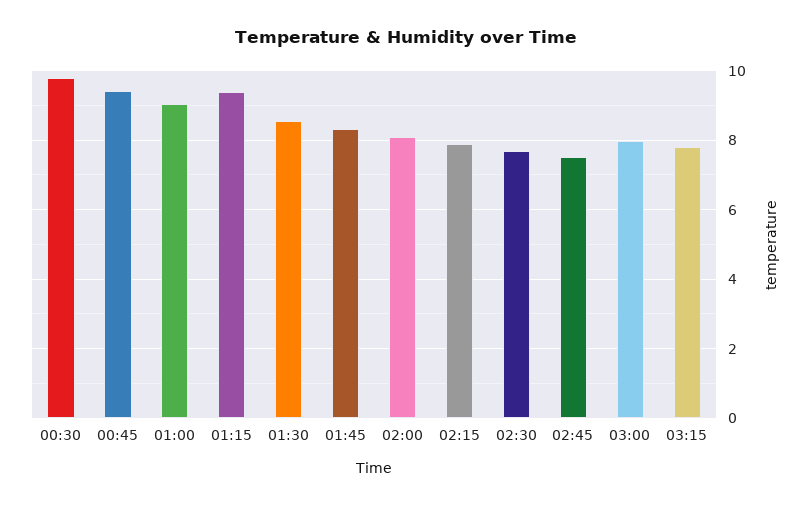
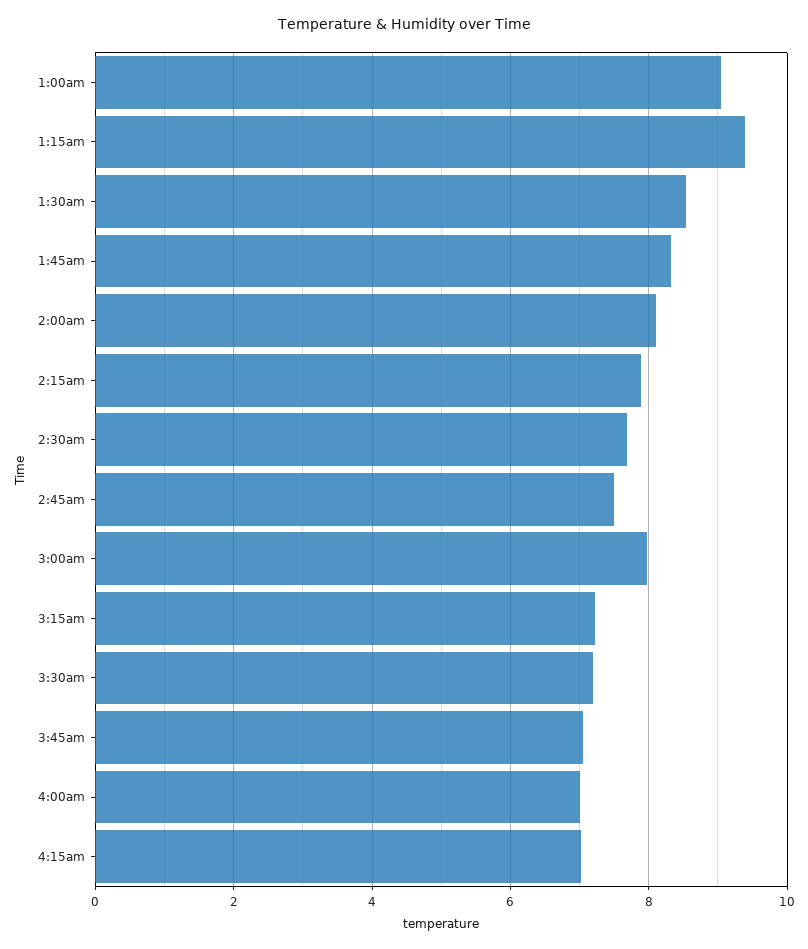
00:30: 9.8 -> none
00:45: 9.4 -> none
03:15: 7.8 -> 7.2
3:30am: none -> 7.2
3:45am: none -> 7
4:00am: none -> 7
4:15am: none -> 7

